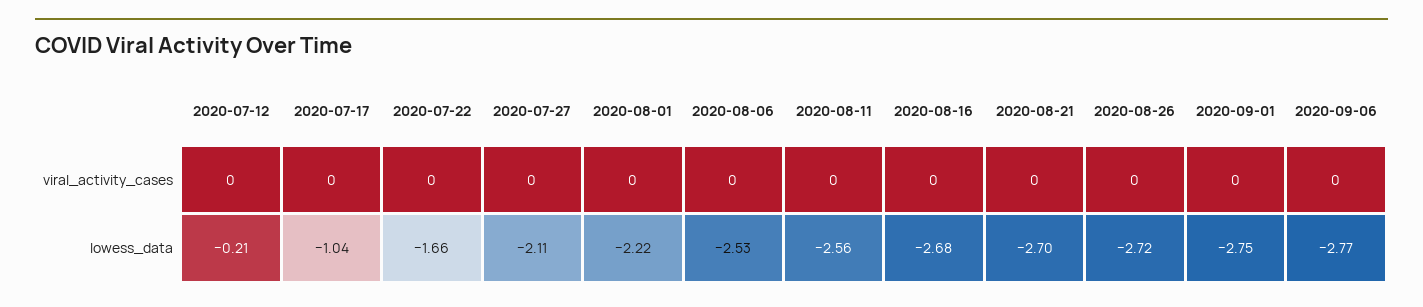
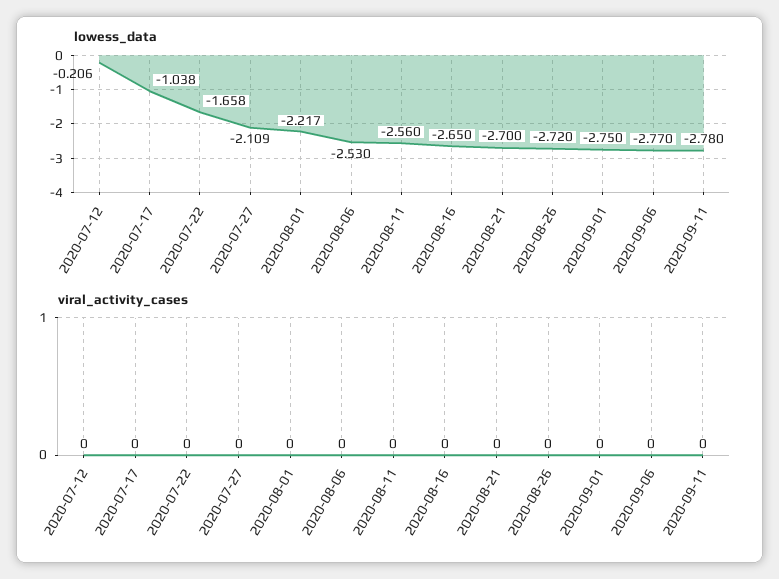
lowess_data, 2020-08-16: -2.68 -> -2.65
lowess_data, 2020-09-11: none -> -2.78
viral_activity_cases, 2020-09-11: none -> 0

